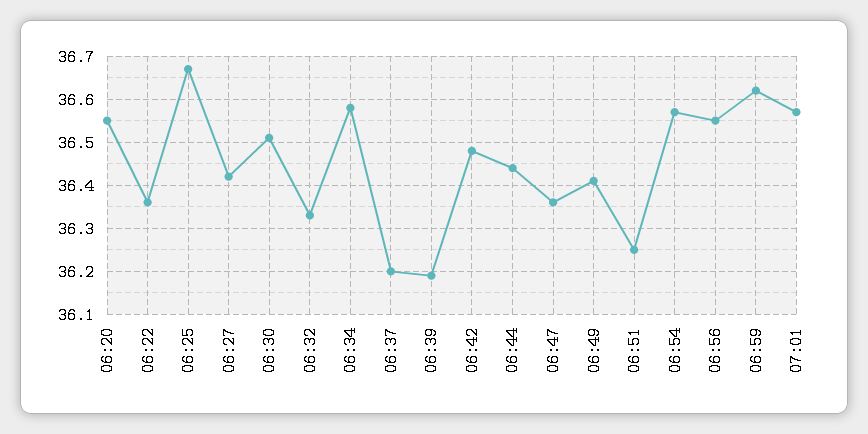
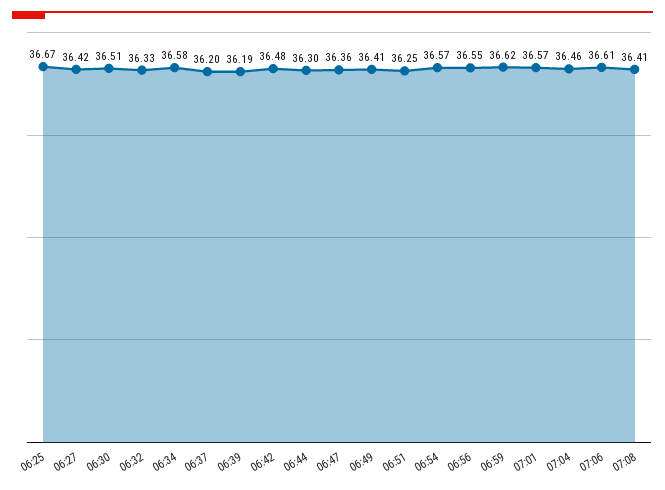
06:20: 36.55 -> none
06:22: 36.35 -> none
06:44: 36.45 -> 36.3
07:04: none -> 36.46
07:06: none -> 36.61
07:08: none -> 36.41

